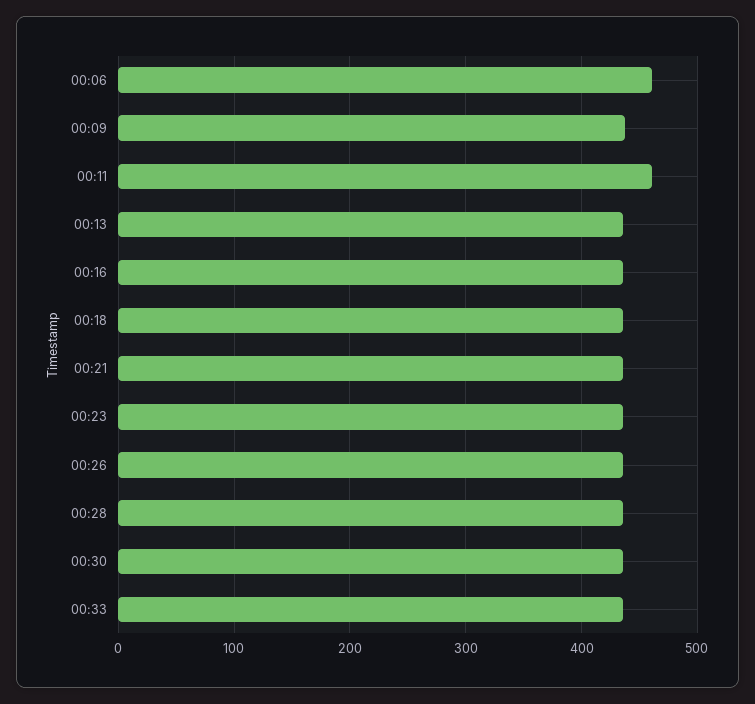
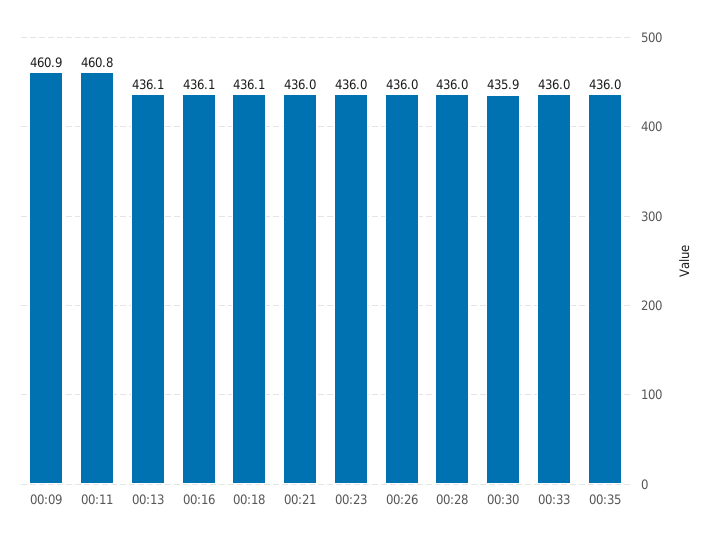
00:06: 460 -> none
00:09: 440 -> 460.9
00:35: none -> 436

